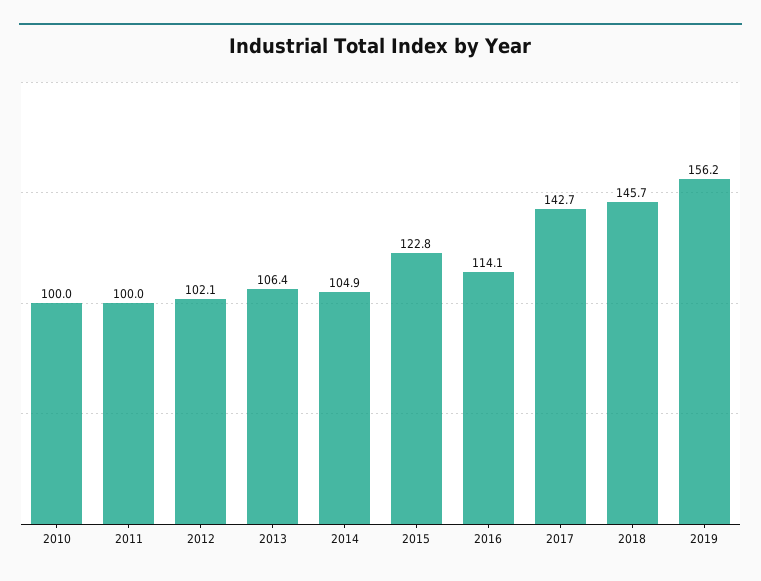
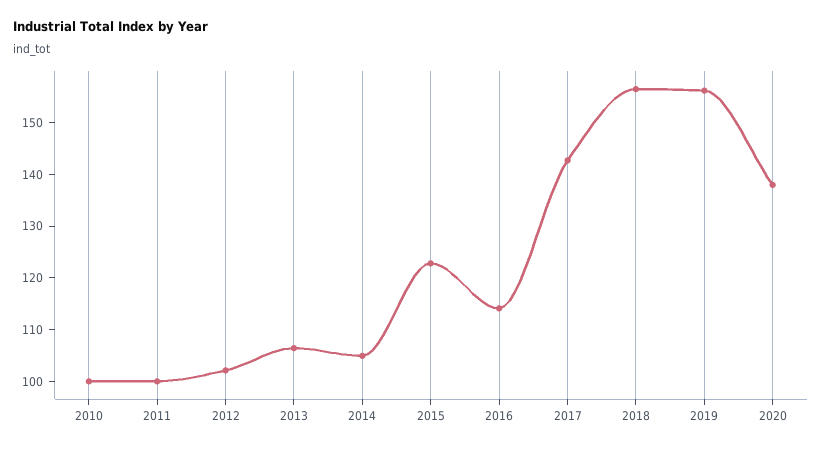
2018: 145.7 -> 156
2020: none -> 138

